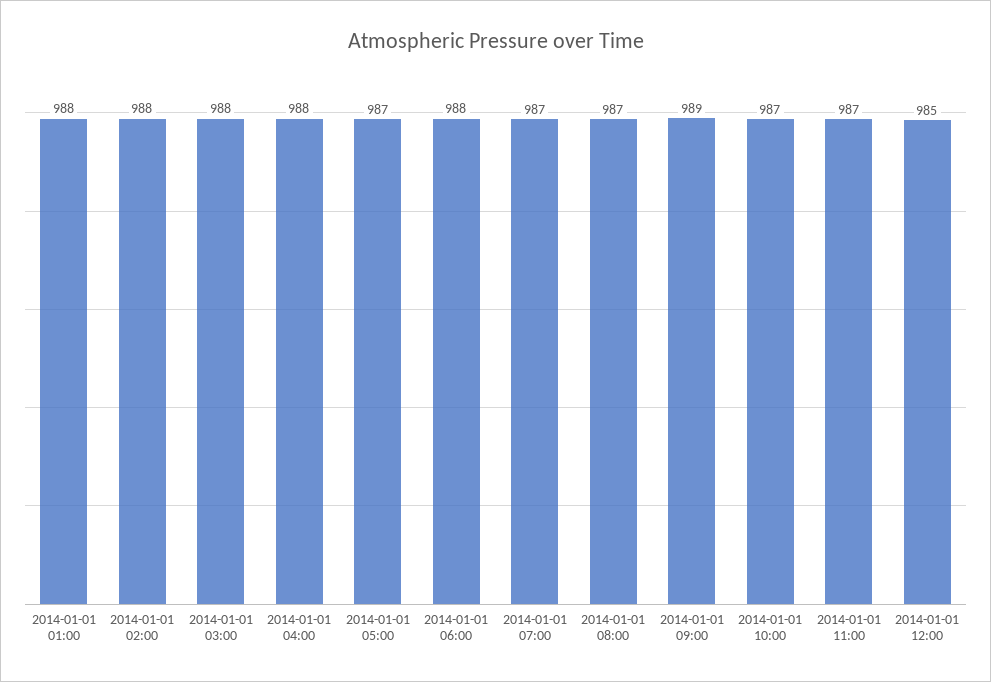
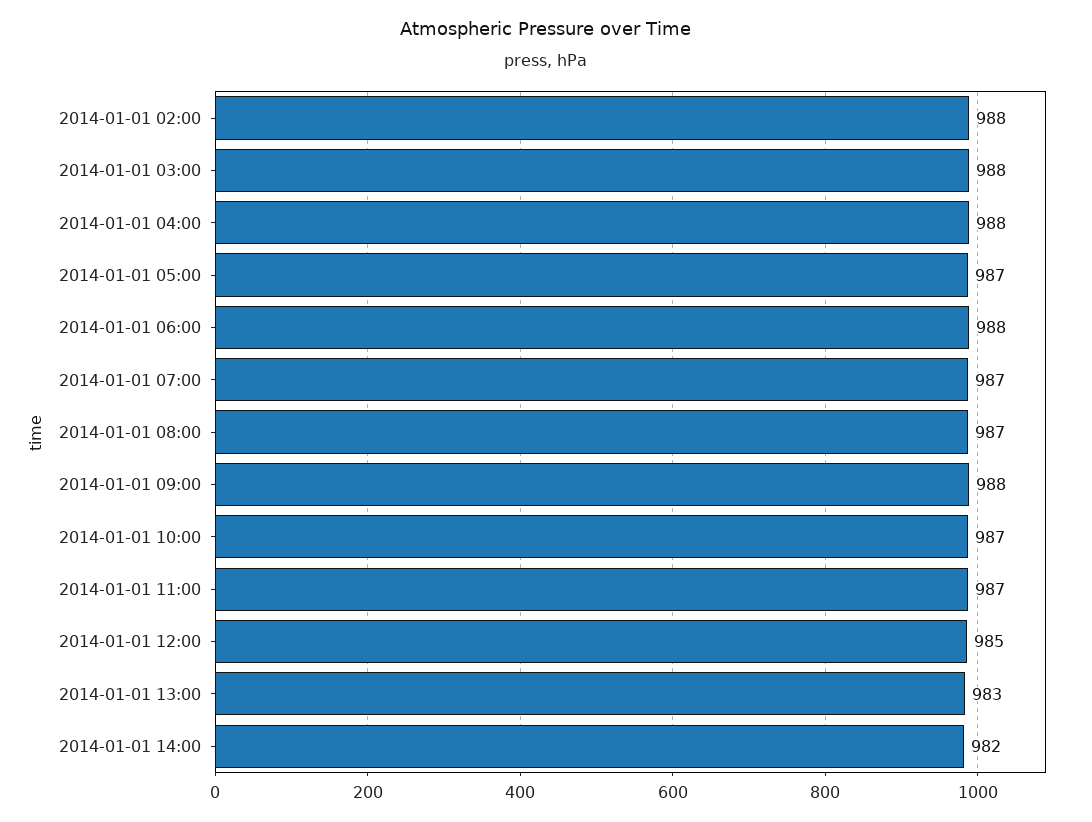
2014-01-01 01:00: 988 -> none
2014-01-01 09:00: 989 -> 988
2014-01-01 13:00: none -> 983
2014-01-01 14:00: none -> 982

